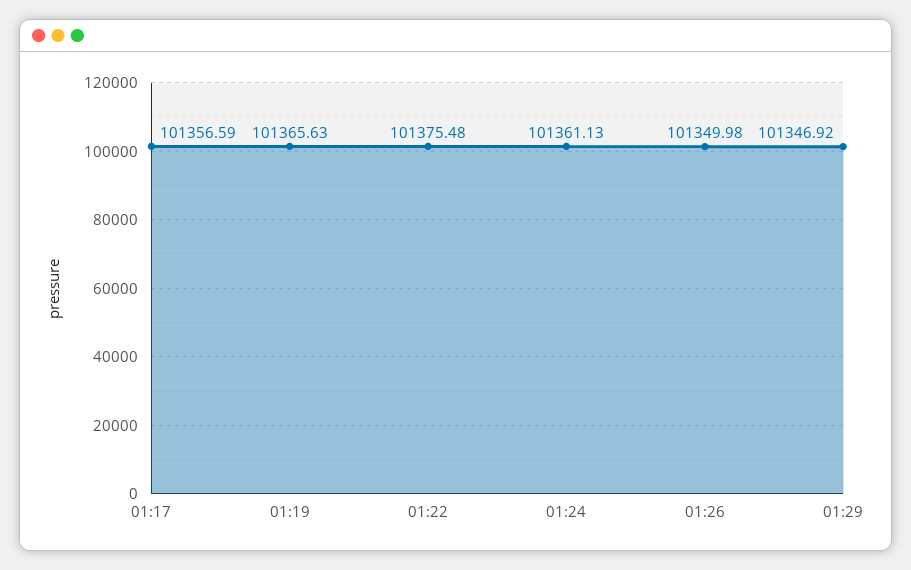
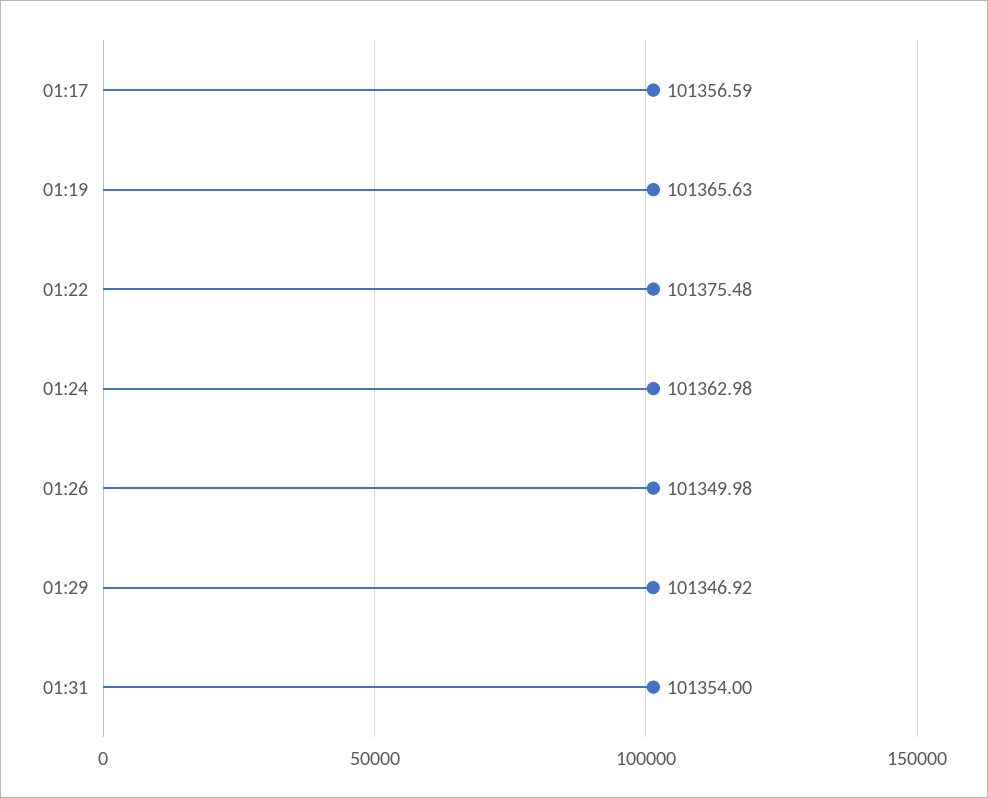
01:24: 101361.13 -> 101362.98
01:31: none -> 101354

